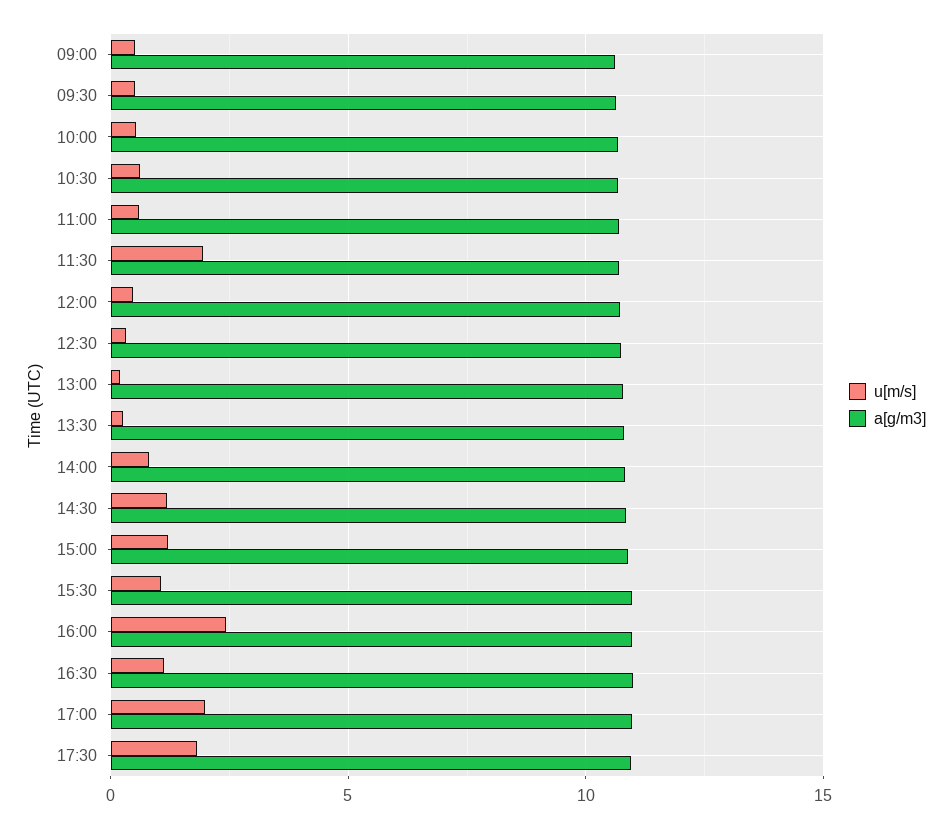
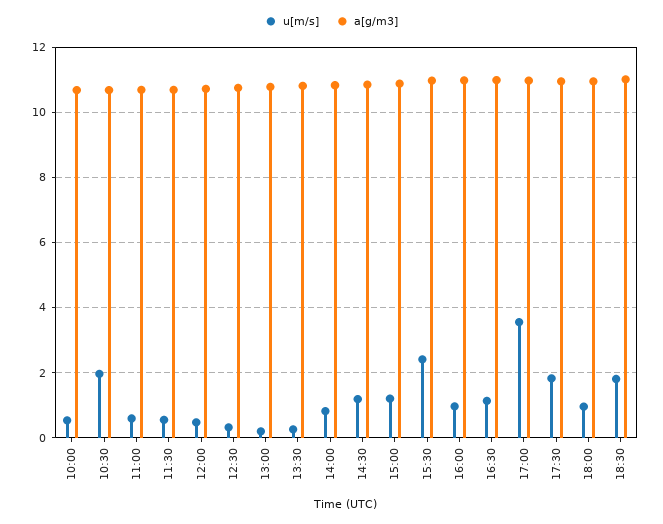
u[m/s], 09:00: 0.5 -> none
a[g/m3], 09:00: 10.5 -> none
u[m/s], 09:30: 0.5 -> none
a[g/m3], 09:30: 10.5 -> none
u[m/s], 10:30: 0.5 -> 2
u[m/s], 11:30: 2 -> 0.6
u[m/s], 15:30: 1 -> 2.4
u[m/s], 16:00: 2.5 -> 1
u[m/s], 17:00: 2 -> 3.6
u[m/s], 18:00: none -> 1
a[g/m3], 18:00: none -> 11
u[m/s], 18:30: none -> 1.8
a[g/m3], 18:30: none -> 11

